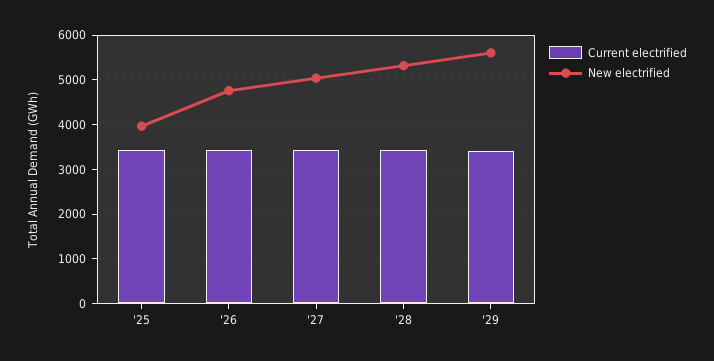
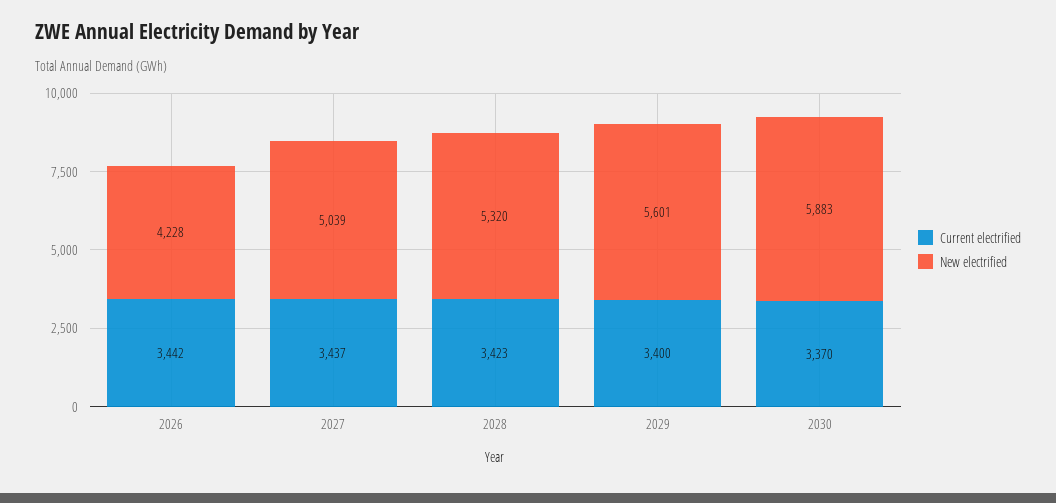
Current electrified, '25: 3400 -> none
New electrified, '25: 4000 -> none
New electrified, '26: 4800 -> 4228
Current electrified, 2030: none -> 3370
New electrified, 2030: none -> 5883

